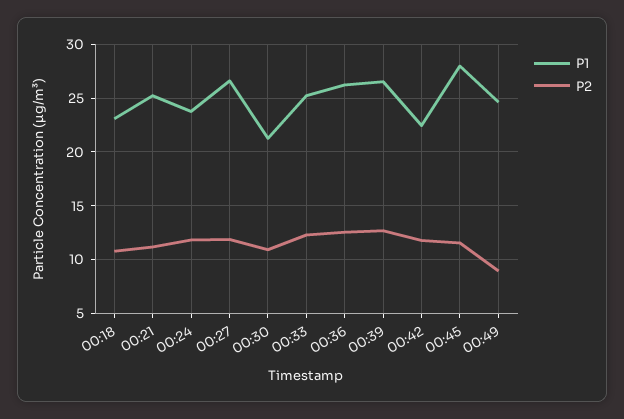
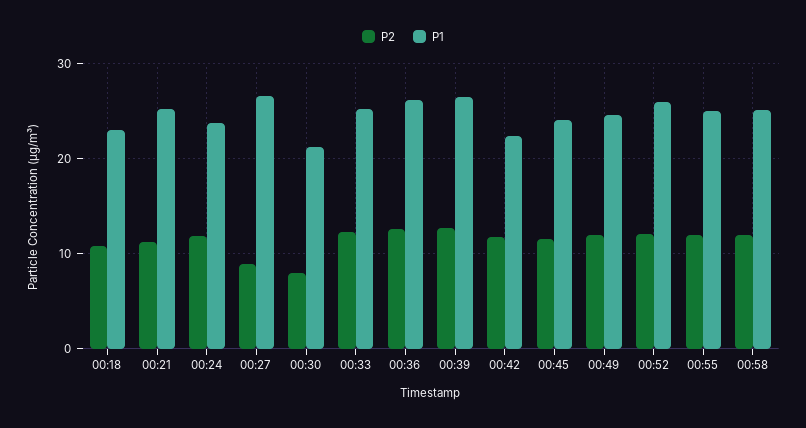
P2, 00:27: 12 -> 9
P2, 00:30: 11 -> 8
P1, 00:45: 28 -> 24
P2, 00:49: 9 -> 12
P2, 00:52: none -> 12
P1, 00:52: none -> 26
P2, 00:55: none -> 12
P1, 00:55: none -> 25
P2, 00:58: none -> 12
P1, 00:58: none -> 25

